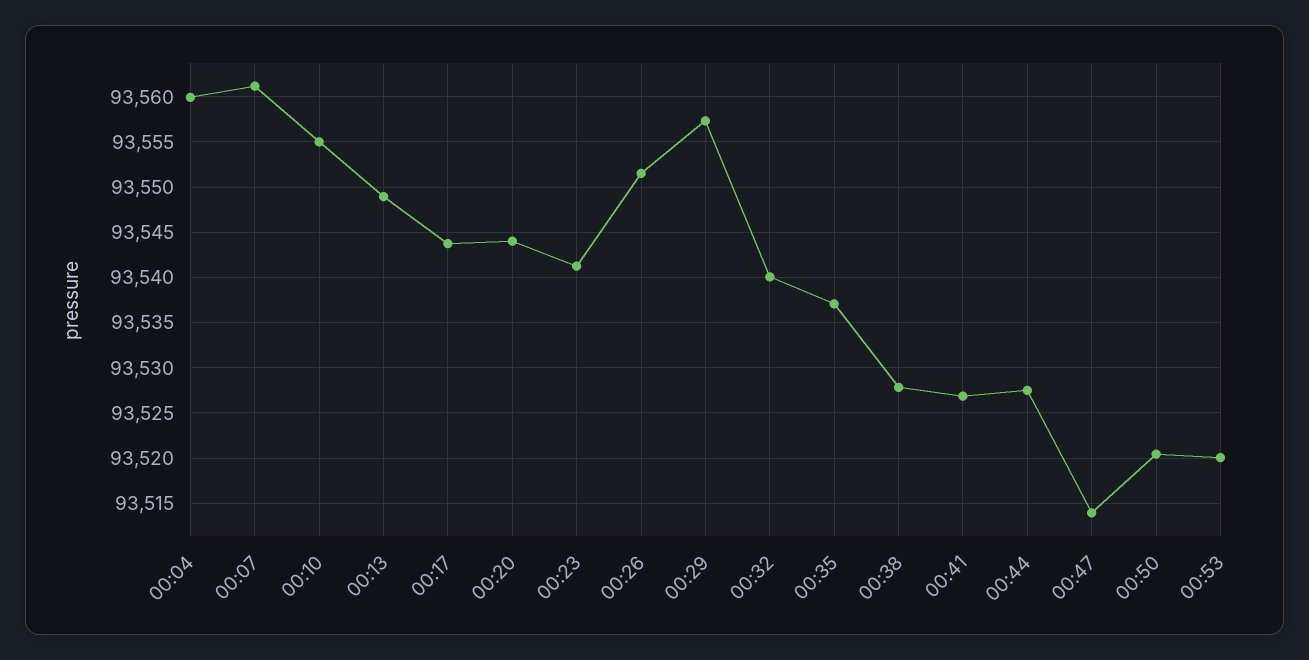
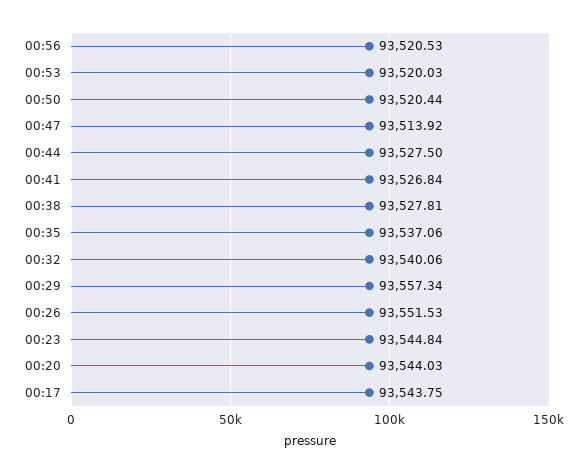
00:04: 93560 -> none
00:07: 93561 -> none
00:10: 93555 -> none
00:13: 93549 -> none
00:23: 93541 -> 93544.84
00:56: none -> 93520.53

